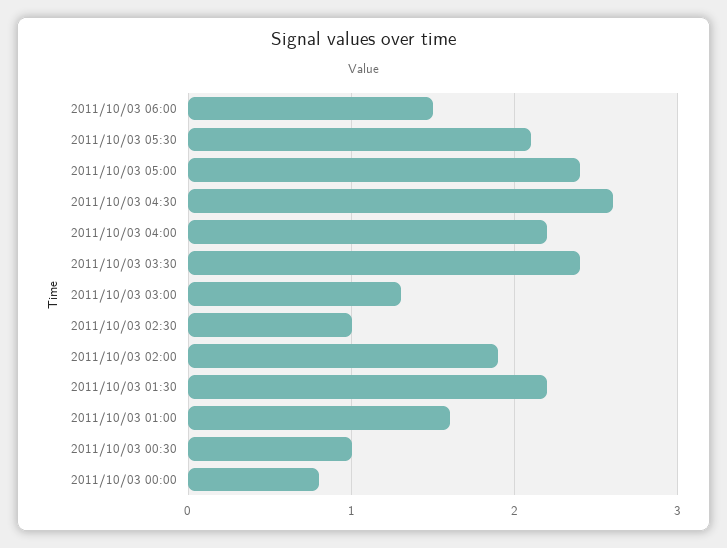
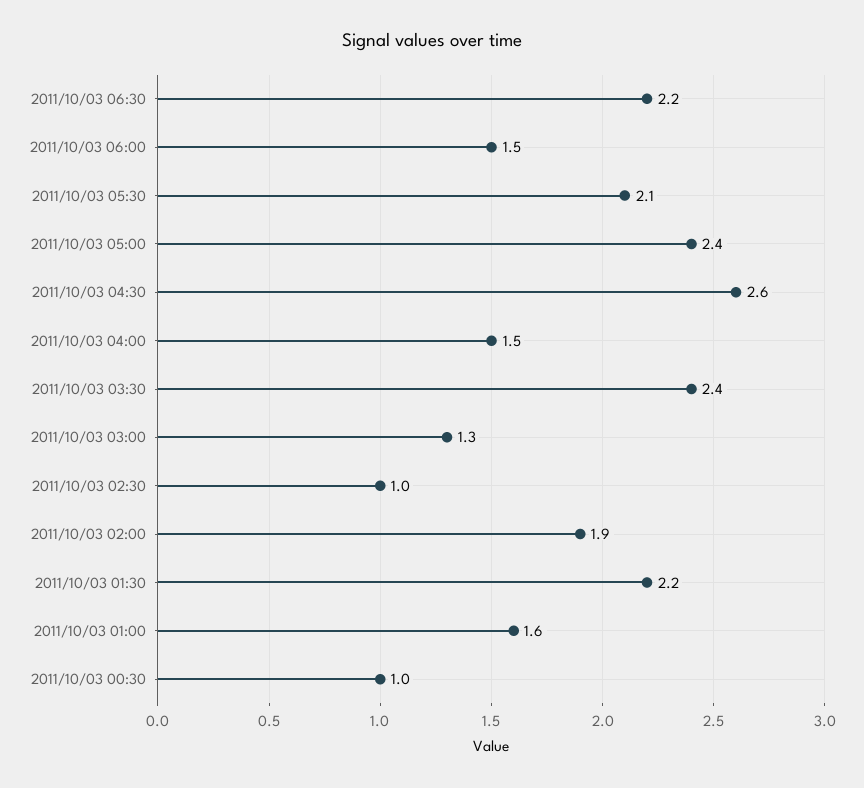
2011/10/03 04:00: 2.2 -> 1.5
2011/10/03 00:00: 0.8 -> none
2011/10/03 06:30: none -> 2.2

